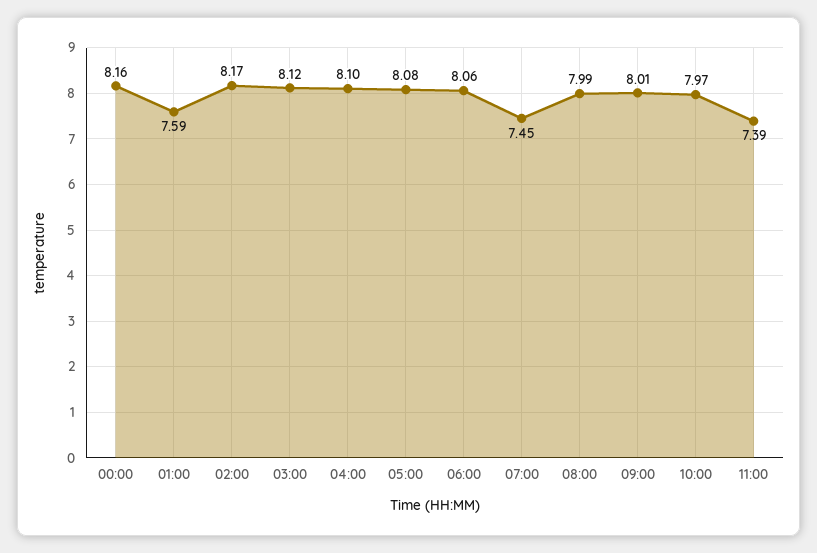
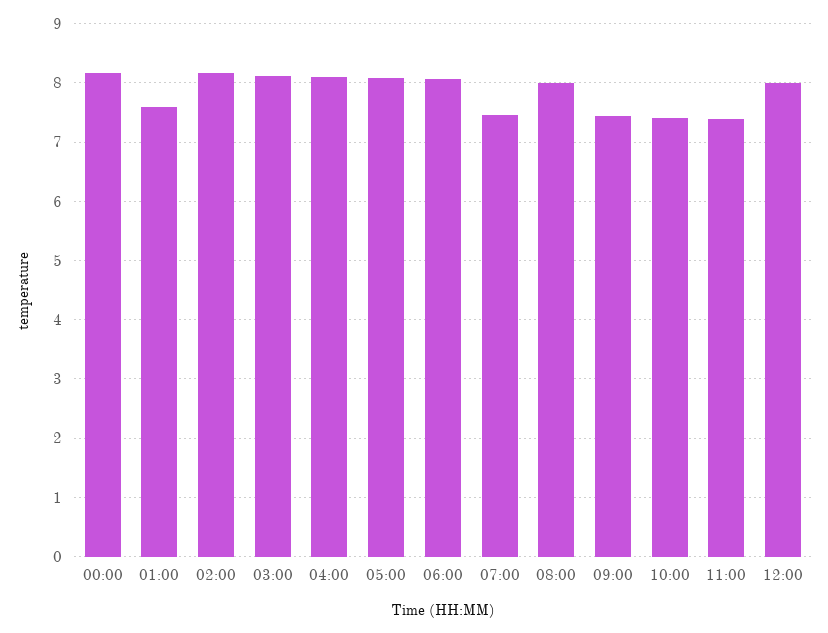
09:00: 8.01 -> 7.4
10:00: 7.97 -> 7.4
12:00: none -> 8

